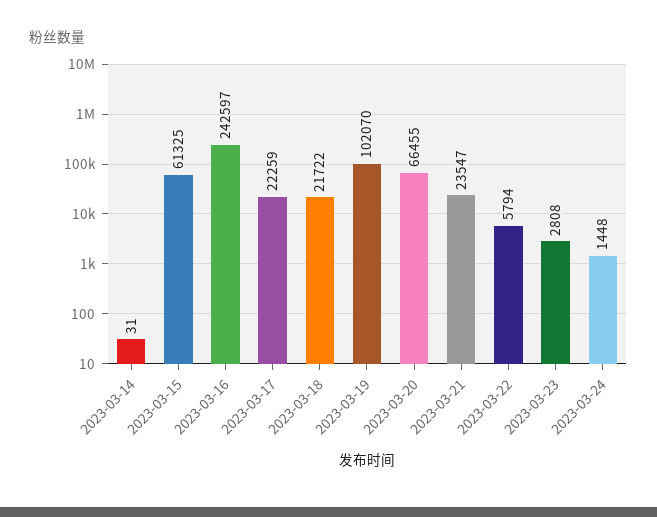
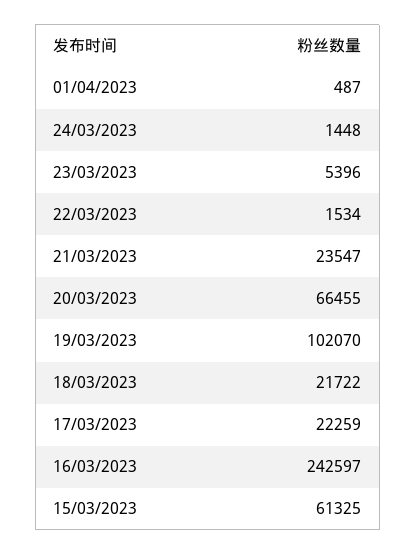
2023-03-14: 31 -> none
2023-03-22: 5794 -> 1534
2023-03-23: 2808 -> 5396
01/04/2023: none -> 487

